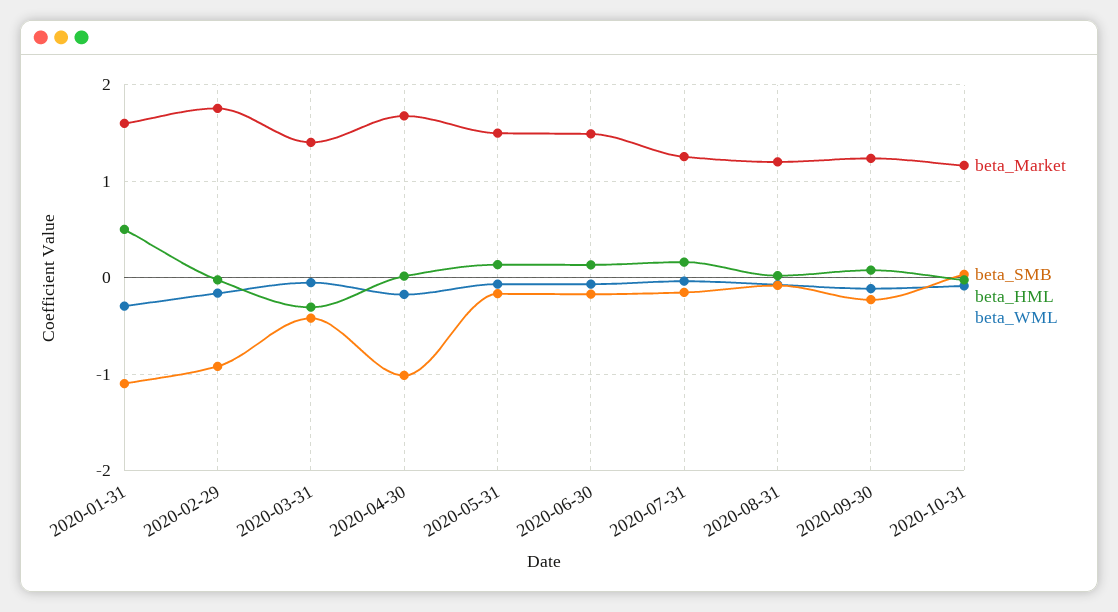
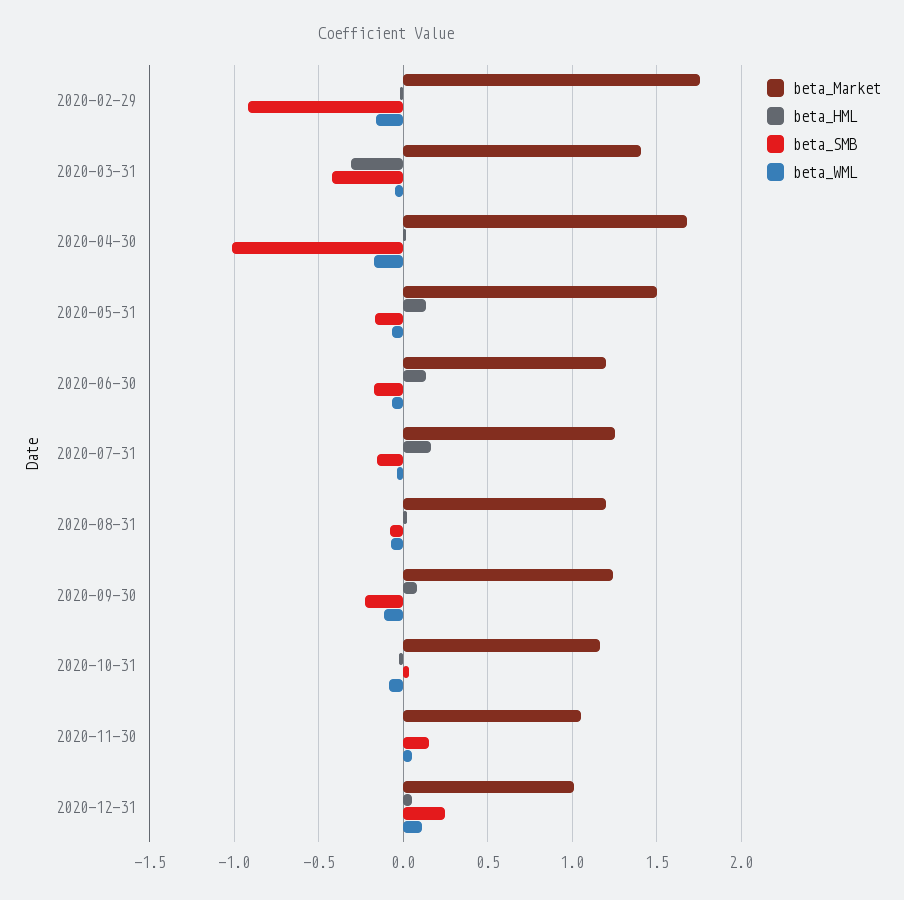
beta_Market, 2020-01-31: 1.6 -> none
beta_SMB, 2020-01-31: -1.1 -> none
beta_HML, 2020-01-31: 0.5 -> none
beta_WML, 2020-01-31: -0.3 -> none
beta_Market, 2020-06-30: 1.5 -> 1.2
beta_Market, 2020-11-30: none -> 1.05
beta_HML, 2020-11-30: none -> 0
beta_SMB, 2020-11-30: none -> 0.15
beta_WML, 2020-11-30: none -> 0.05
beta_Market, 2020-12-31: none -> 1
beta_HML, 2020-12-31: none -> 0.05
beta_SMB, 2020-12-31: none -> 0.25
beta_WML, 2020-12-31: none -> 0.1

